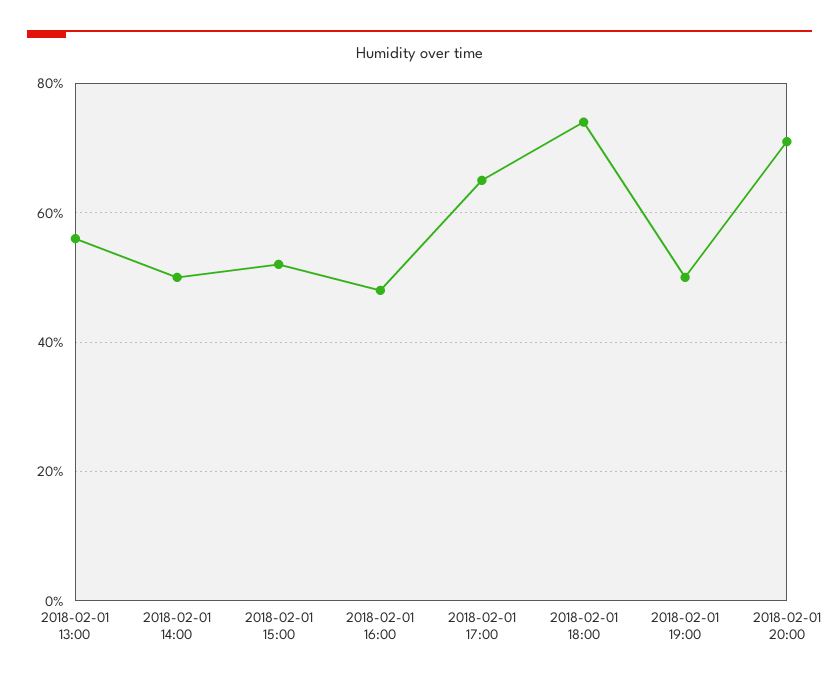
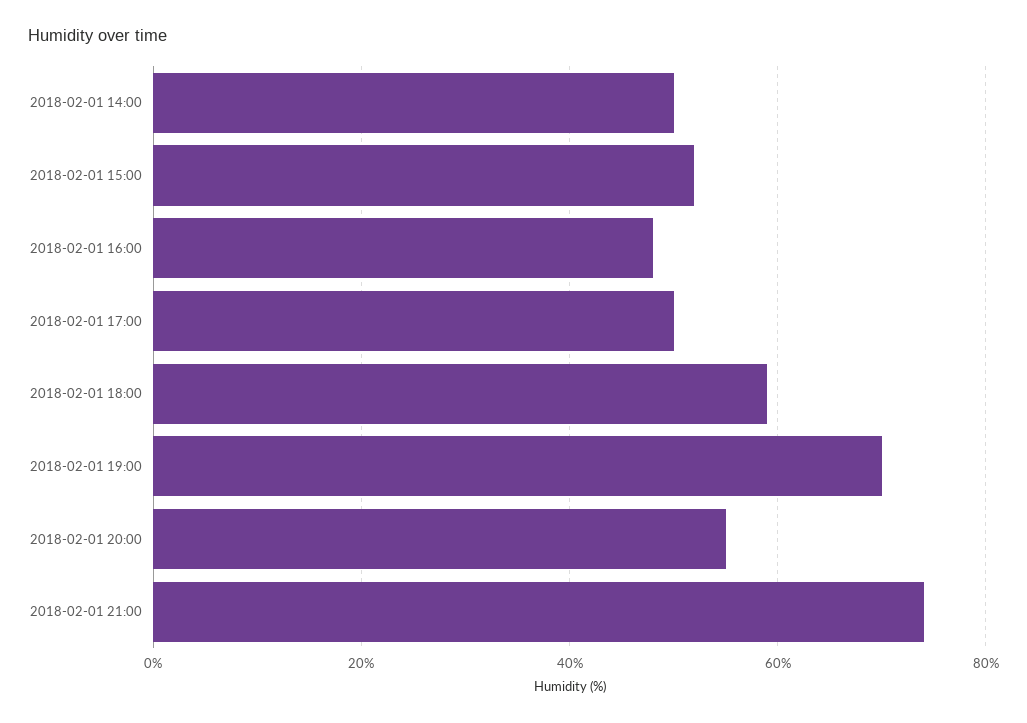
2018-02-01 13:00: 55 -> none
2018-02-01 17:00: 65 -> 50
2018-02-01 18:00: 75 -> 60
2018-02-01 19:00: 50 -> 70
2018-02-01 20:00: 70 -> 55
2018-02-01 21:00: none -> 75

